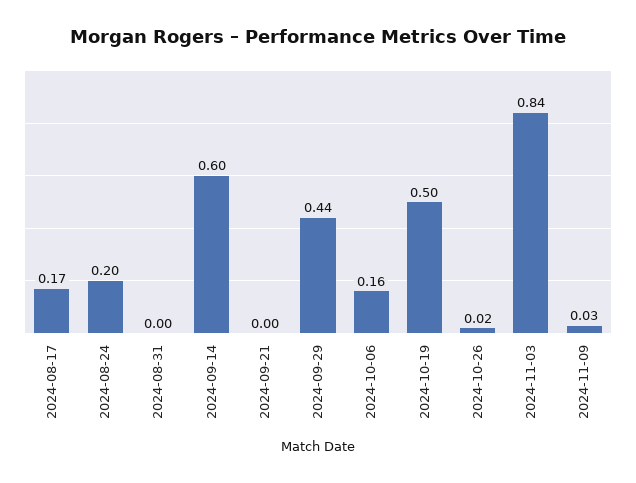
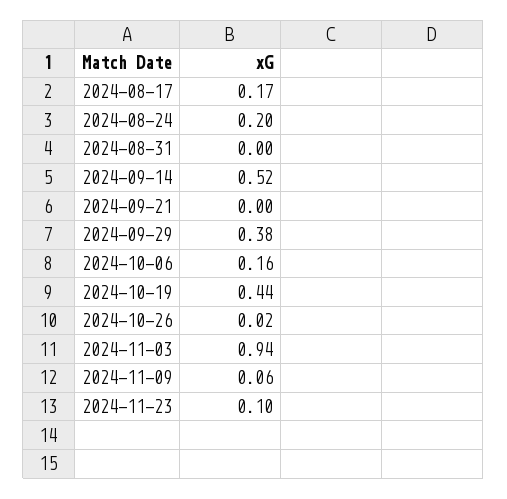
2024-09-14: 0.6 -> 0.52
2024-09-29: 0.44 -> 0.38
2024-10-19: 0.5 -> 0.44
2024-11-03: 0.84 -> 0.94
2024-11-09: 0.03 -> 0.06
2024-11-23: none -> 0.1

